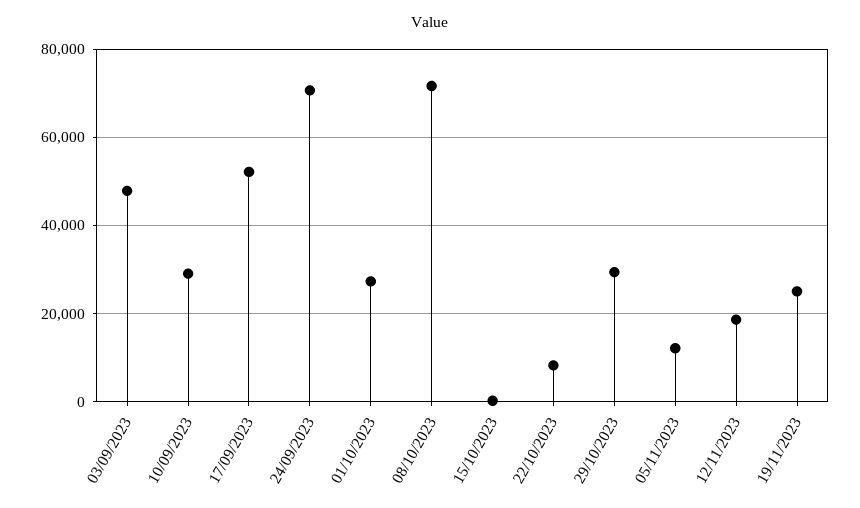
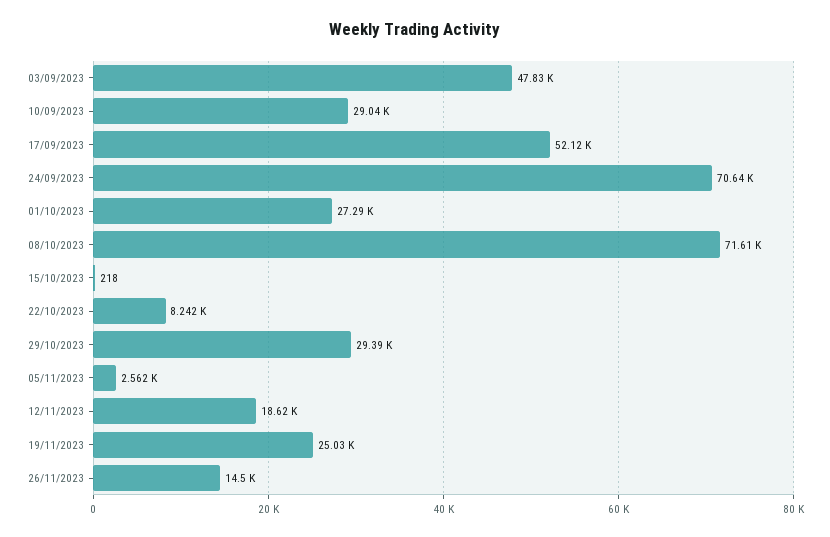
05/11/2023: 12000 -> 2562
26/11/2023: none -> 14500

